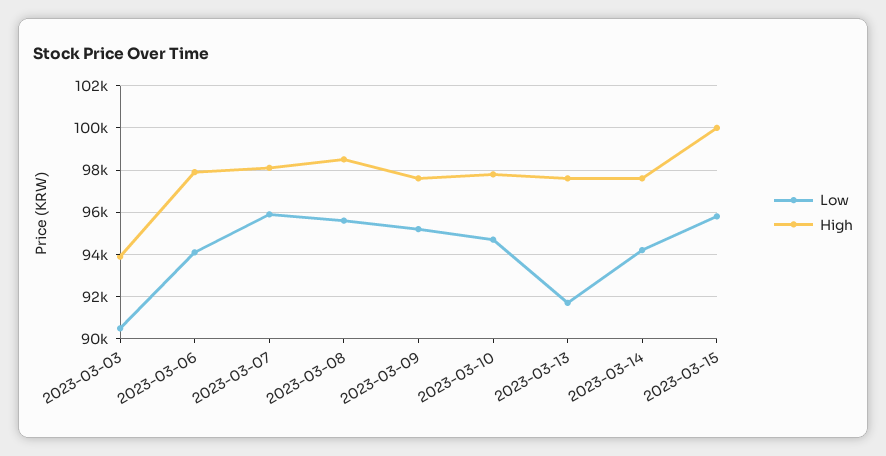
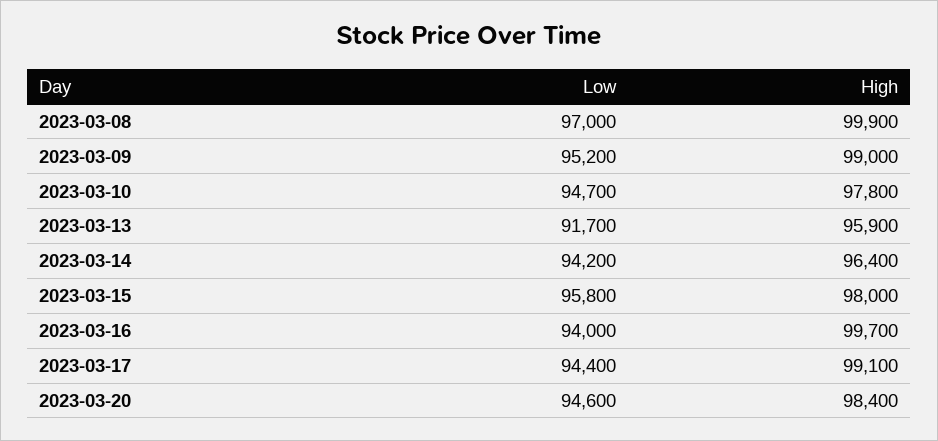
Low, 2023-03-03: 90500 -> none
High, 2023-03-03: 94000 -> none
Low, 2023-03-06: 94000 -> none
High, 2023-03-06: 98000 -> none
Low, 2023-03-07: 96000 -> none
High, 2023-03-07: 98000 -> none
Low, 2023-03-08: 95500 -> 97000
High, 2023-03-08: 98500 -> 99900
High, 2023-03-09: 97500 -> 99000
High, 2023-03-13: 97500 -> 95900
High, 2023-03-14: 97500 -> 96400
High, 2023-03-15: 100000 -> 98000
Low, 2023-03-16: none -> 94000
High, 2023-03-16: none -> 99700
Low, 2023-03-17: none -> 94400
High, 2023-03-17: none -> 99100
Low, 2023-03-20: none -> 94600
High, 2023-03-20: none -> 98400

